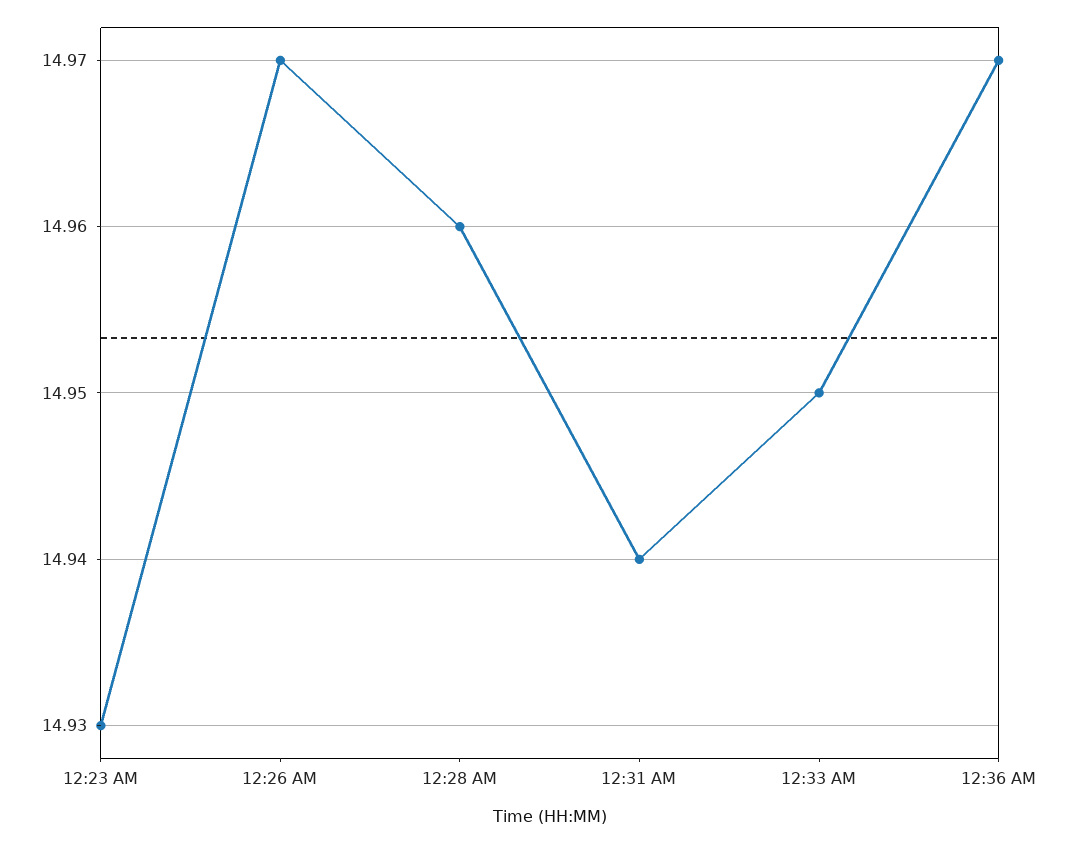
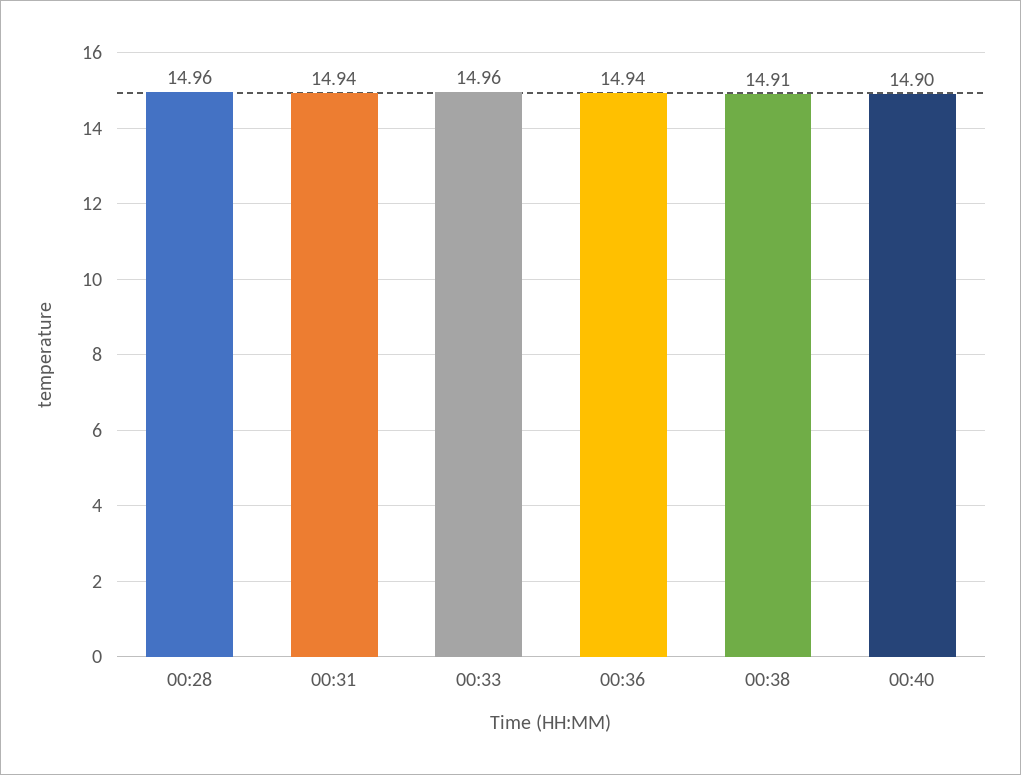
12:23 AM: 14.93 -> none
12:26 AM: 14.97 -> none
12:33 AM: 14.95 -> 14.96
12:36 AM: 14.97 -> 14.94
00:38: none -> 14.91
00:40: none -> 14.9

